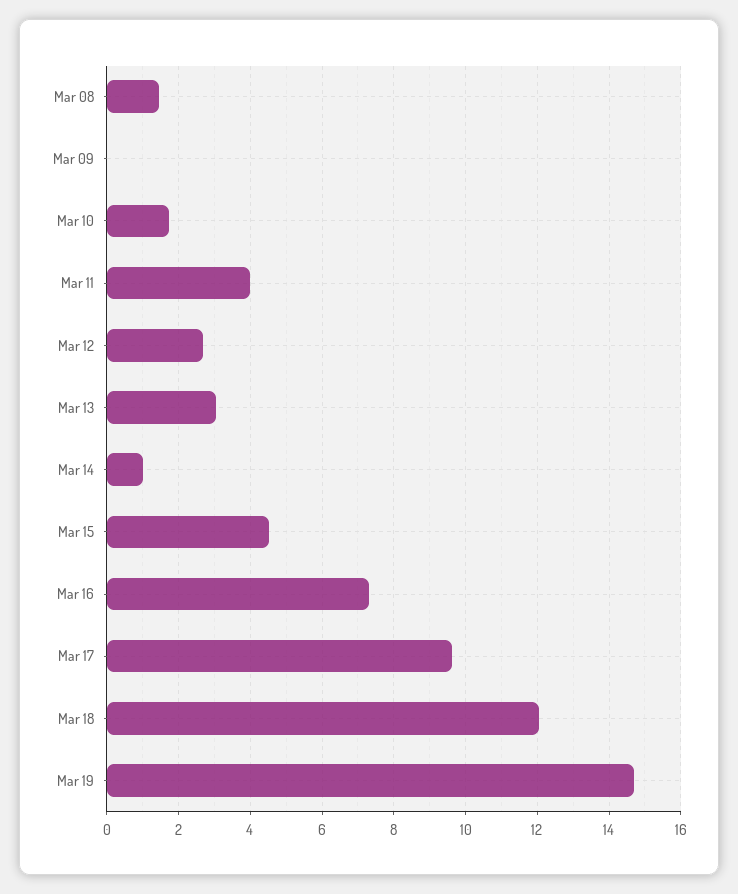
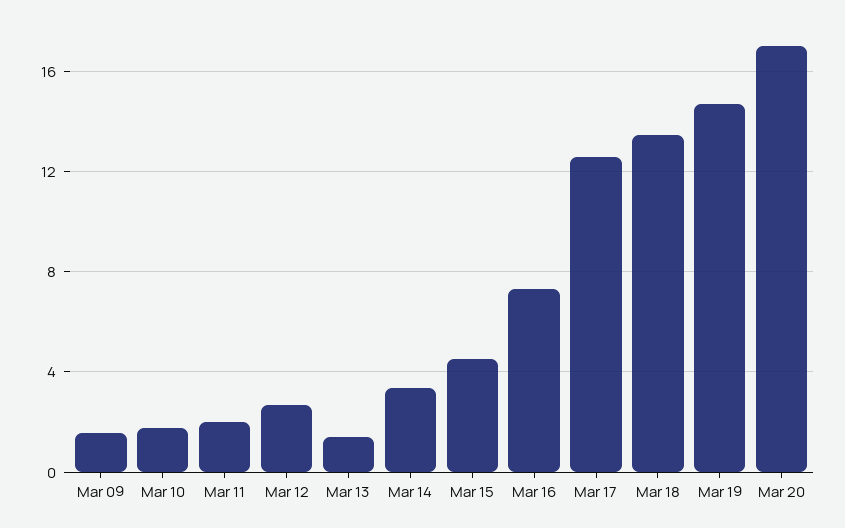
Mar 08: 1.4 -> none
Mar 09: 0 -> 1.5
Mar 11: 4 -> 2
Mar 13: 3 -> 1.5
Mar 14: 1 -> 3.5
Mar 17: 9.6 -> 12.5
Mar 18: 12 -> 13.5
Mar 20: none -> 17

